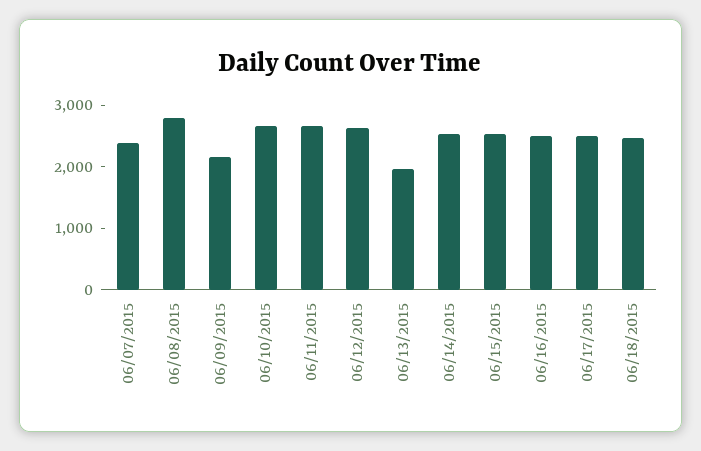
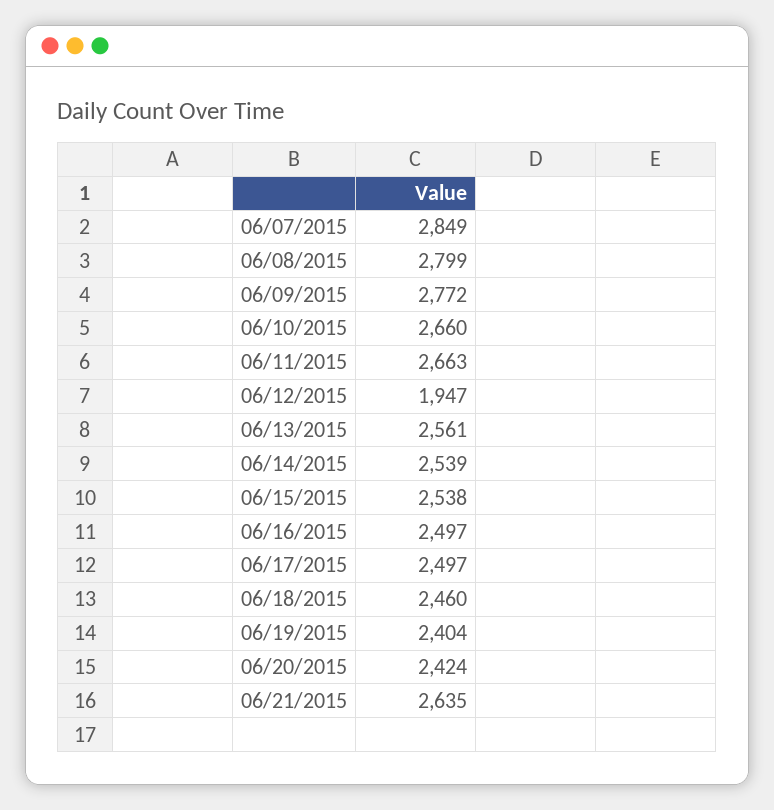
06/07/2015: 2400 -> 2849
06/09/2015: 2200 -> 2772
06/12/2015: 2600 -> 1947
06/13/2015: 2000 -> 2561
06/19/2015: none -> 2404
06/20/2015: none -> 2424
06/21/2015: none -> 2635

